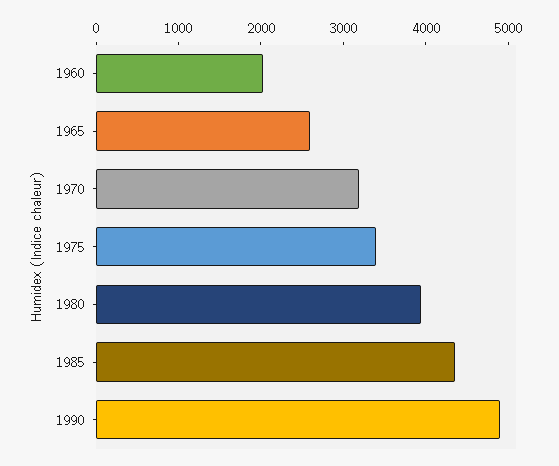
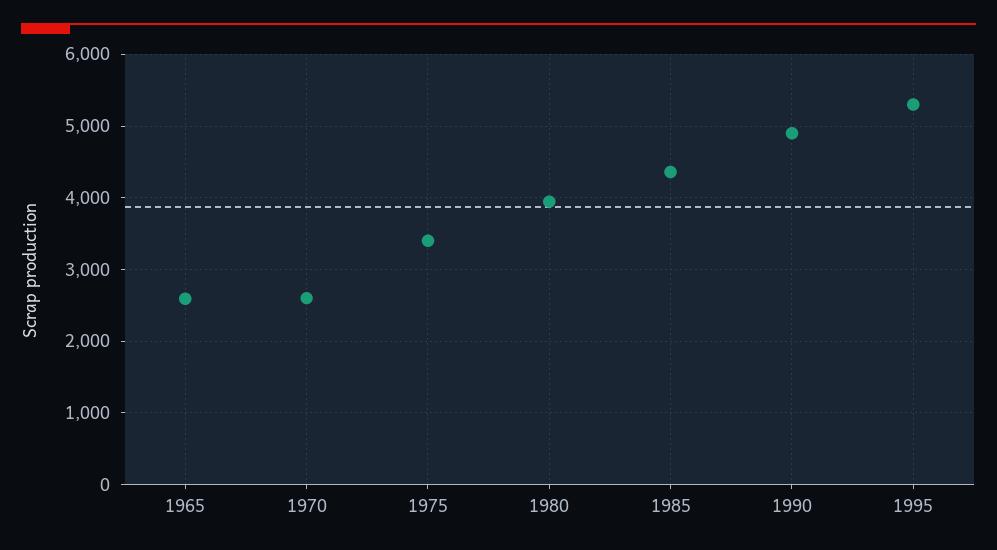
1960: 2000 -> none
1970: 3200 -> 2600
1995: none -> 5300

